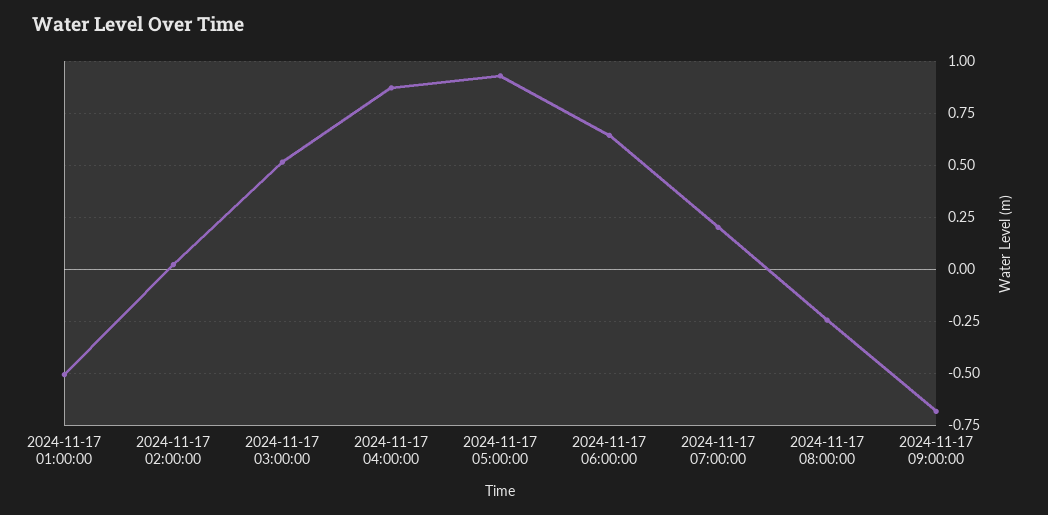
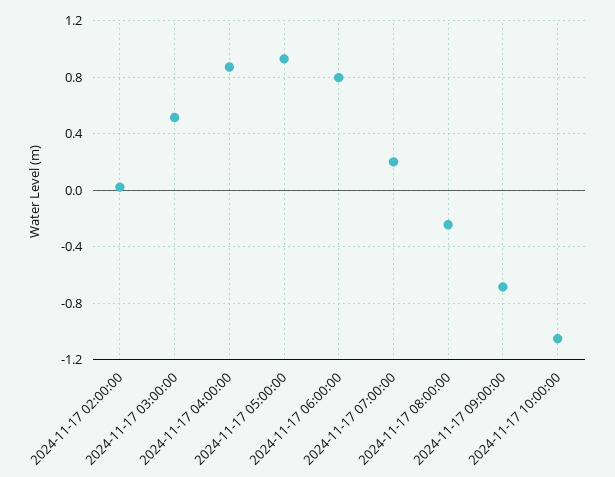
2024-11-17 01:00:00: -0.5 -> none
2024-11-17 06:00:00: 0.65 -> 0.8
2024-11-17 10:00:00: none -> -1.05

